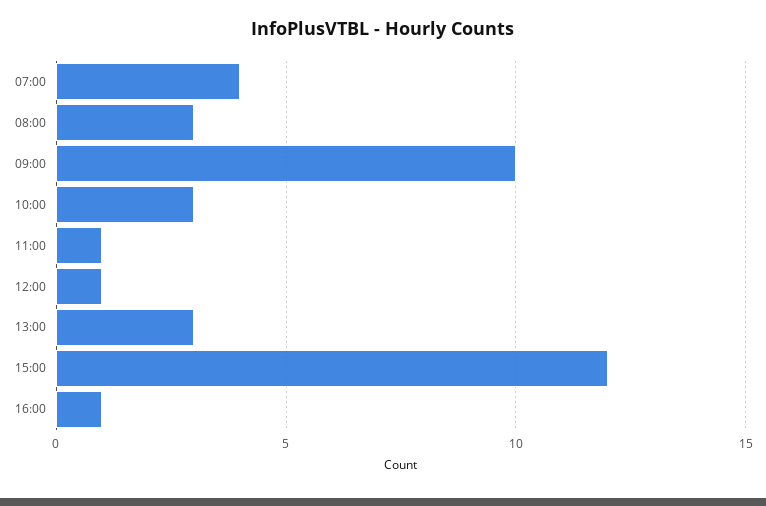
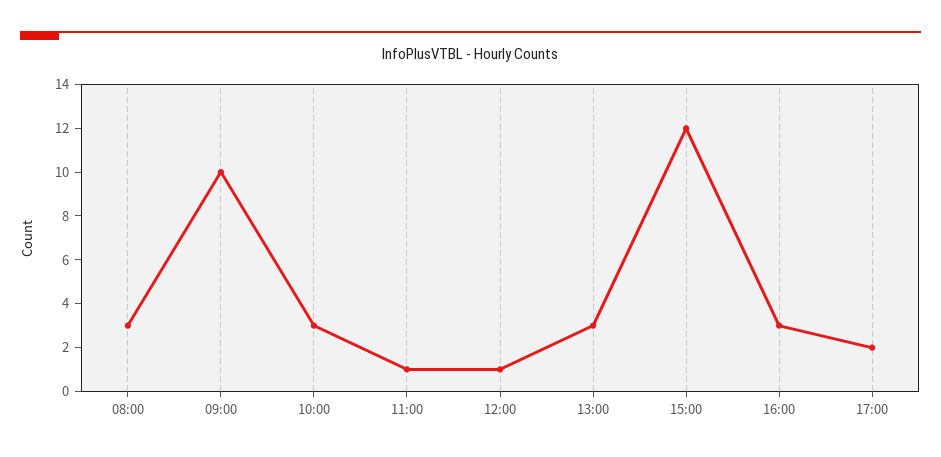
07:00: 4 -> none
16:00: 1 -> 3
17:00: none -> 2

